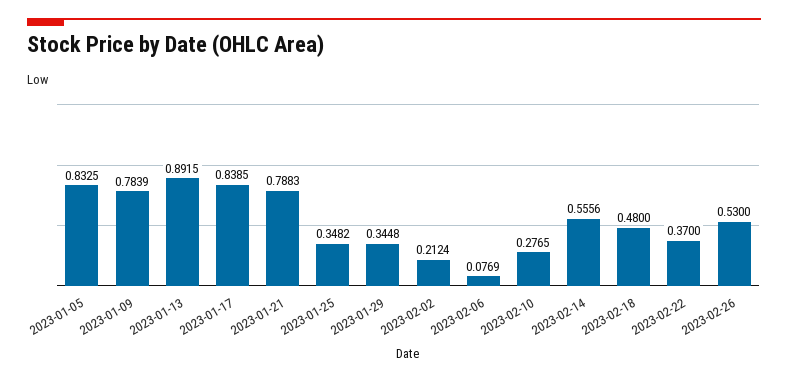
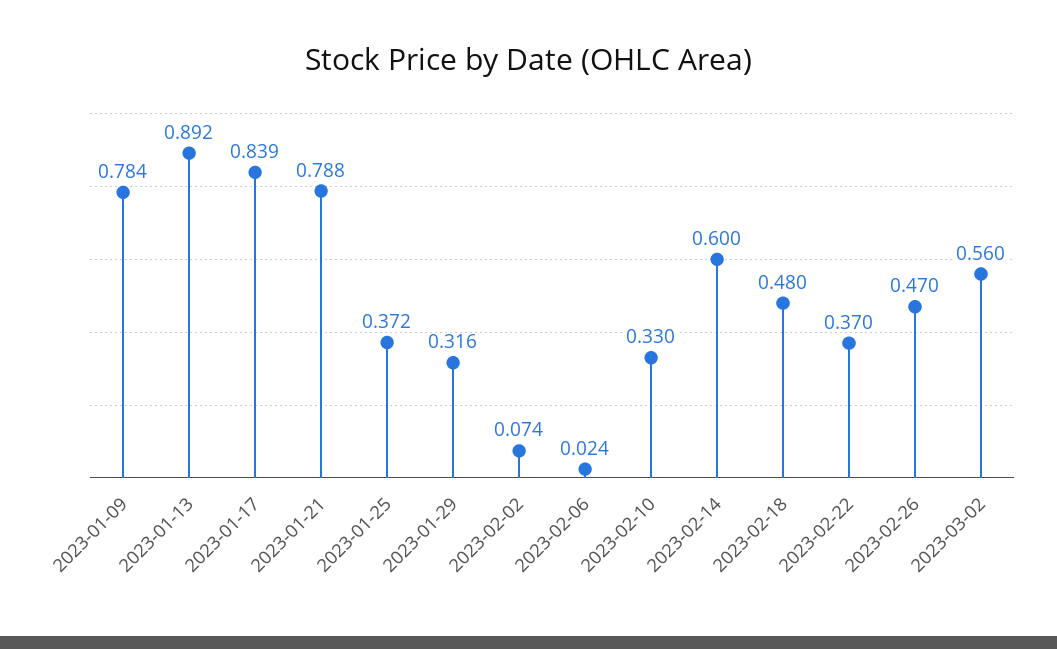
2023-01-05: 0.8325 -> none
2023-01-25: 0.3482 -> 0.372
2023-01-29: 0.3448 -> 0.316
2023-02-02: 0.2124 -> 0.074
2023-02-06: 0.0769 -> 0.024
2023-02-10: 0.2765 -> 0.33
2023-02-14: 0.5556 -> 0.6
2023-02-26: 0.53 -> 0.47
2023-03-02: none -> 0.56

